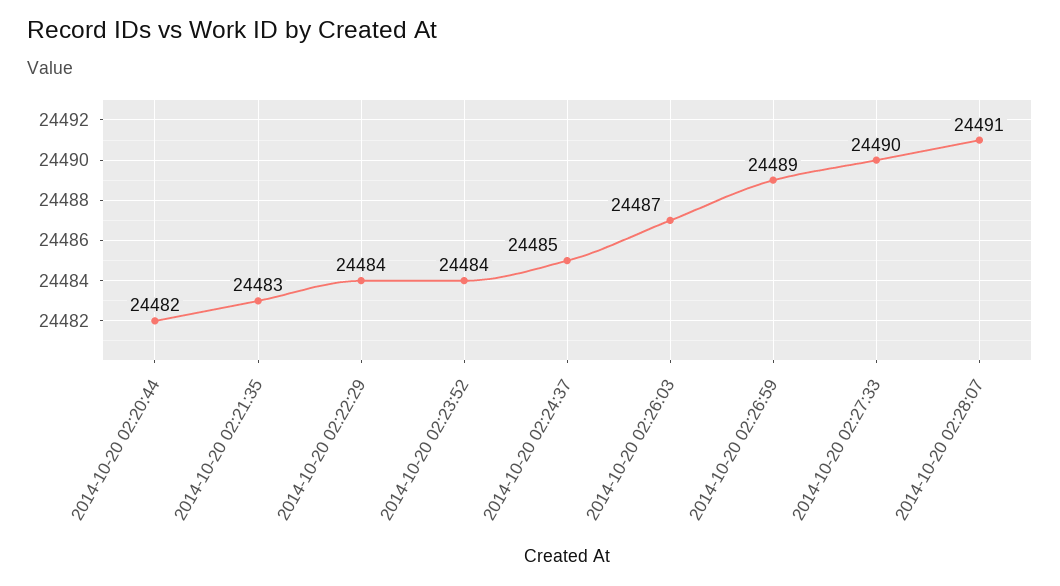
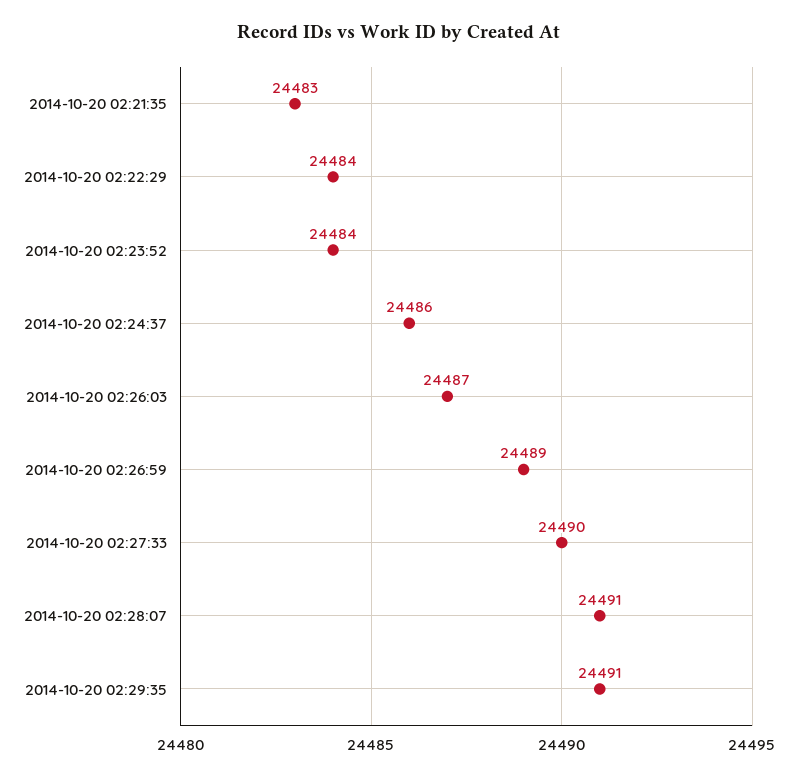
2014-10-20 02:20:44: 24482 -> none
2014-10-20 02:24:37: 24485 -> 24486
2014-10-20 02:29:35: none -> 24491

